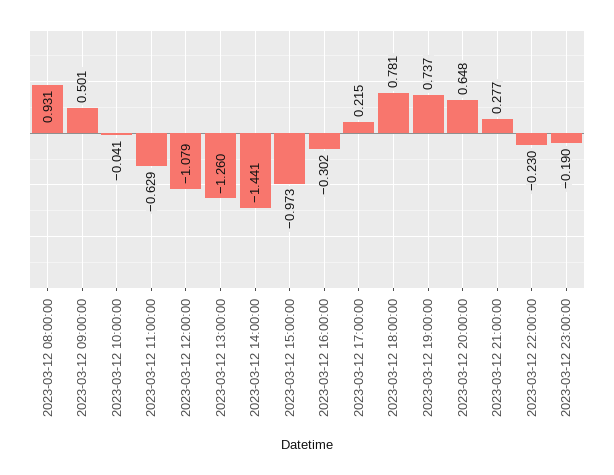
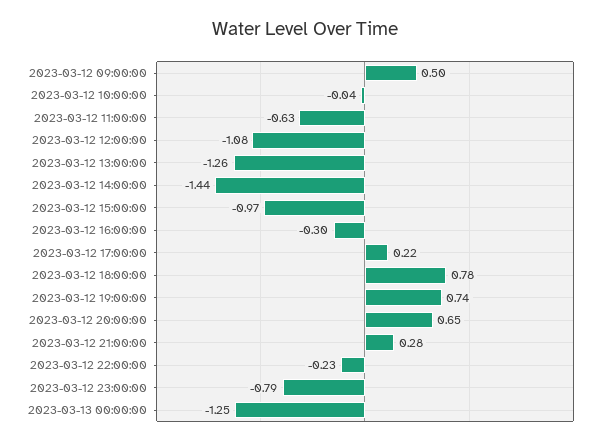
2023-03-12 08:00:00: 0.931 -> none
2023-03-12 23:00:00: -0.19 -> -0.79
2023-03-13 00:00:00: none -> -1.25

